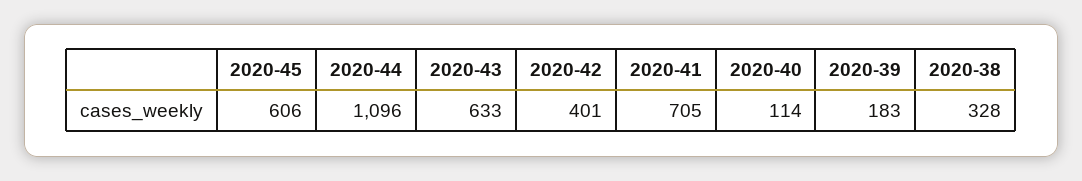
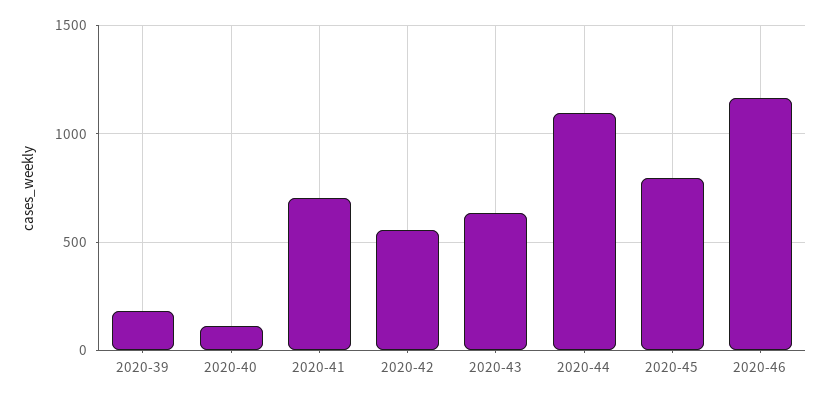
2020-45: 606 -> 800
2020-42: 401 -> 550
2020-38: 328 -> none
2020-46: none -> 1150

